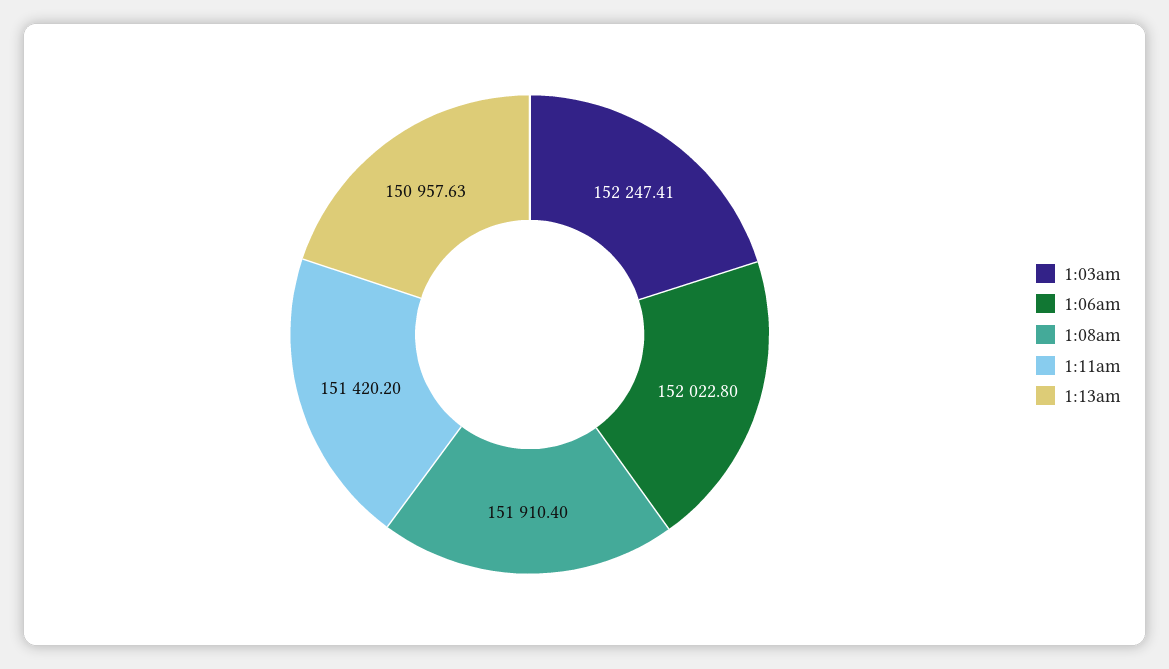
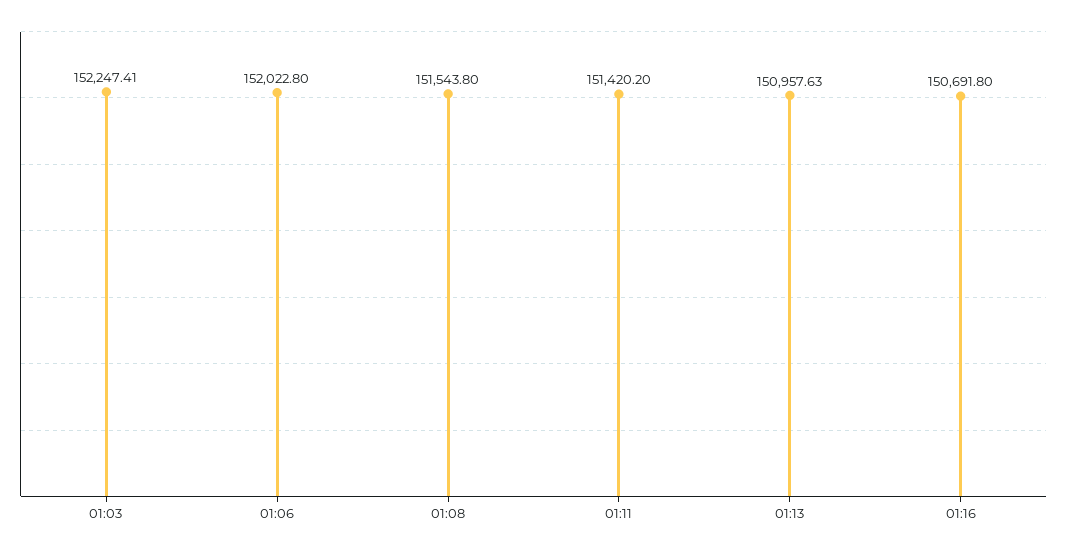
1:08am: 151910.4 -> 151543.8
01:16: none -> 150691.8

